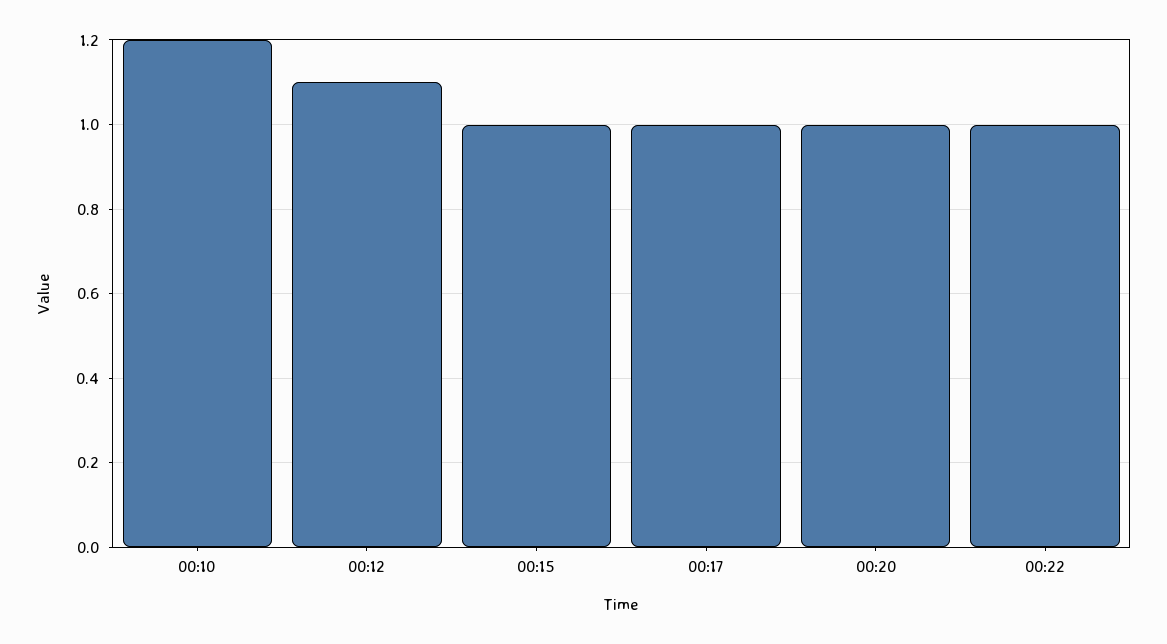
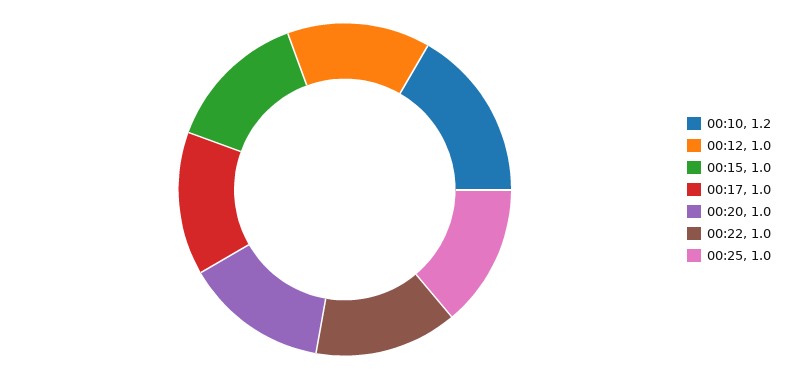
00:12: 1.1 -> 1
00:25: none -> 1

